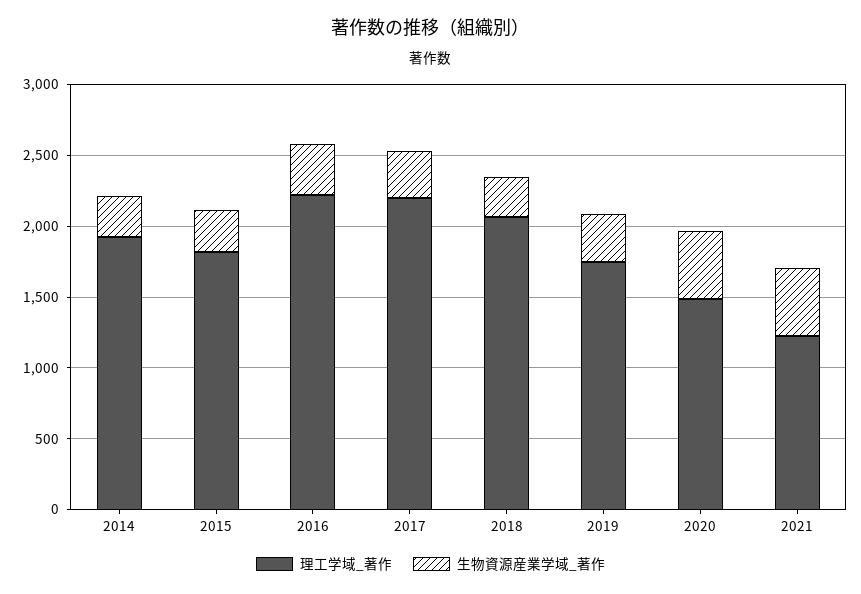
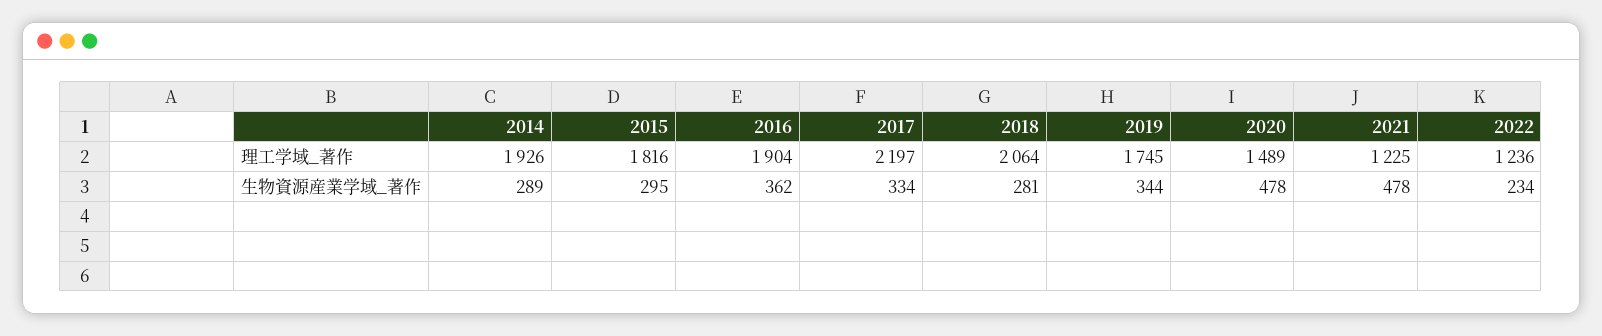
理工学域_著作, 2016: 2200 -> 1904
理工学域_著作, 2022: none -> 1236
生物資源産業学域_著作, 2022: none -> 234

